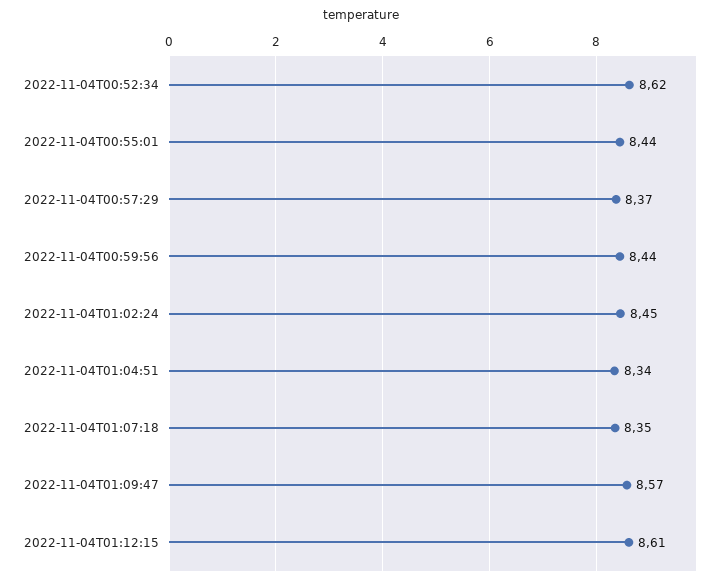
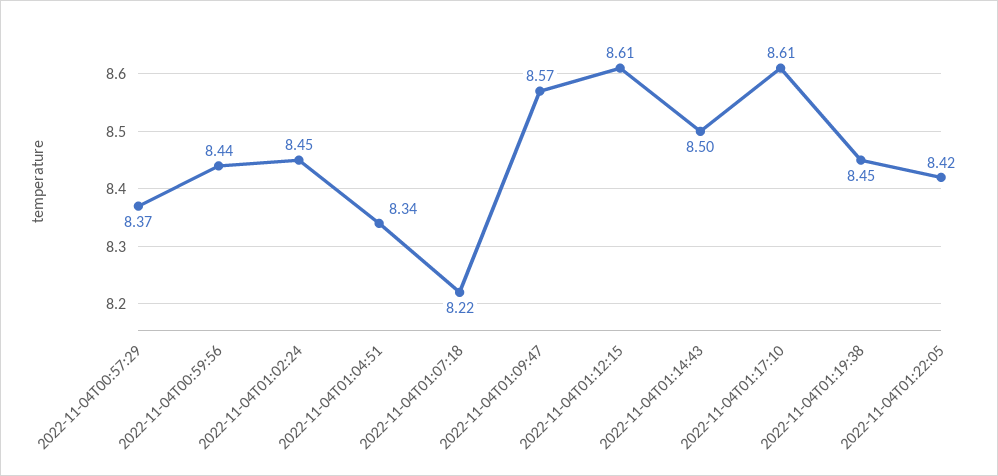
2022-11-04T00:52:34: 8.62 -> none
2022-11-04T00:55:01: 8.44 -> none
2022-11-04T01:07:18: 8.35 -> 8.22
2022-11-04T01:14:43: none -> 8.5
2022-11-04T01:17:10: none -> 8.61
2022-11-04T01:19:38: none -> 8.45
2022-11-04T01:22:05: none -> 8.42

